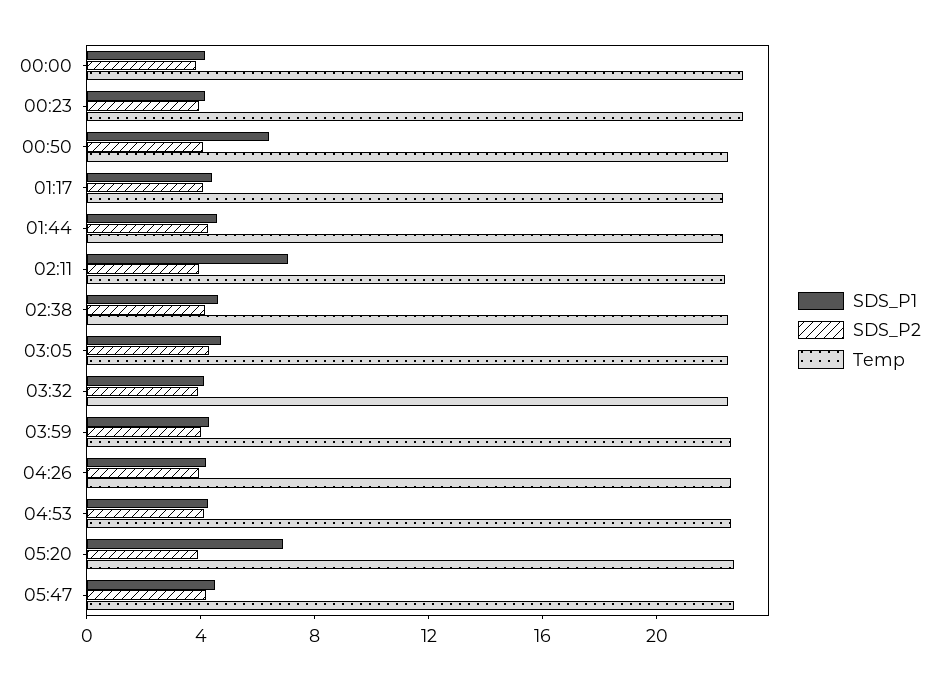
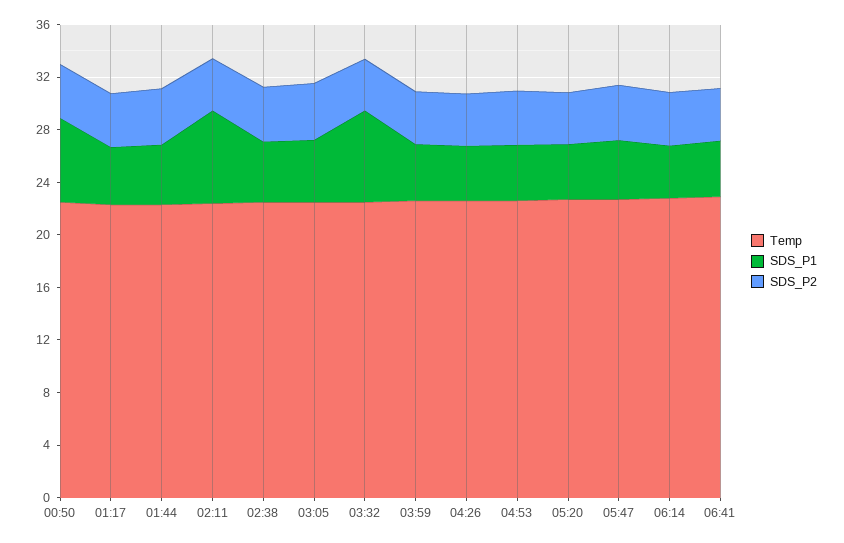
SDS_P1, 00:00: 4 -> none
SDS_P2, 00:00: 4 -> none
Temp, 00:00: 23 -> none
SDS_P1, 00:23: 4 -> none
SDS_P2, 00:23: 4 -> none
Temp, 00:23: 23 -> none
SDS_P1, 03:32: 4 -> 7
SDS_P1, 05:20: 7 -> 4
Temp, 06:14: none -> 23
SDS_P1, 06:14: none -> 4
SDS_P2, 06:14: none -> 4
Temp, 06:41: none -> 23
SDS_P1, 06:41: none -> 4
SDS_P2, 06:41: none -> 4

